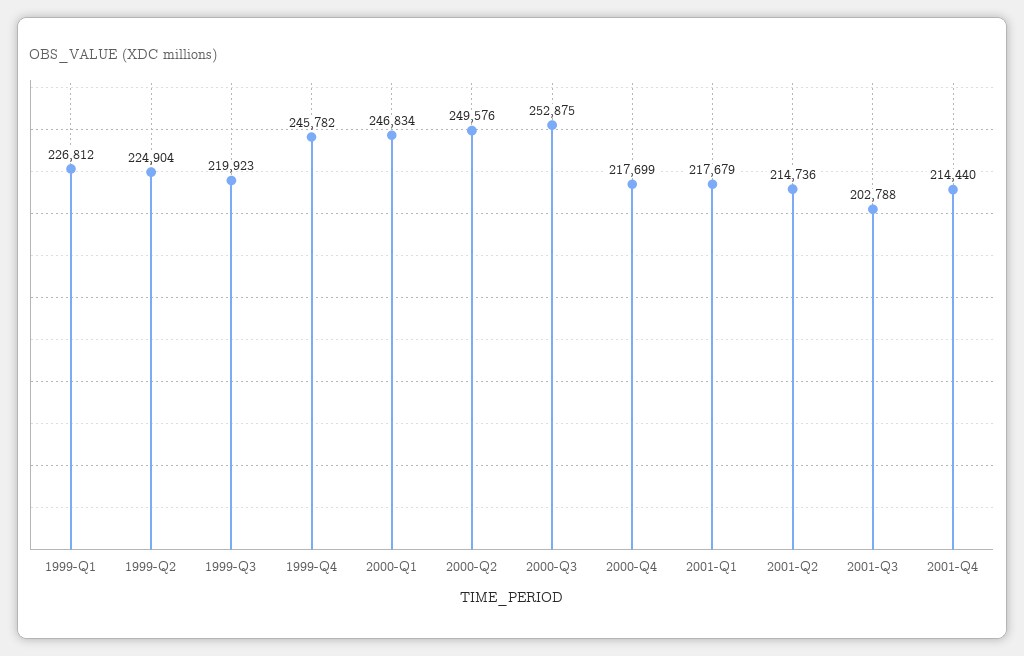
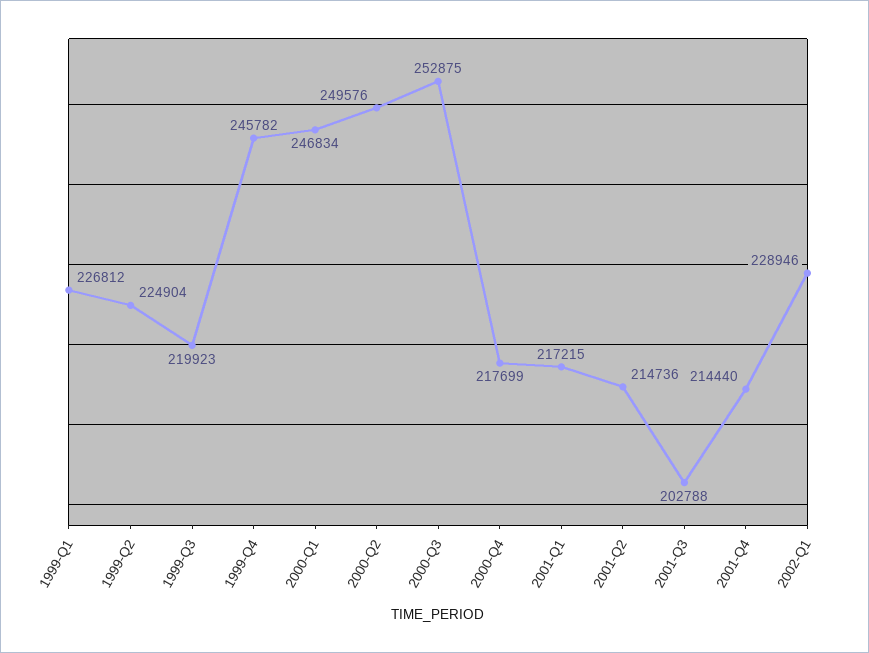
2001-Q1: 217679 -> 217215
2002-Q1: none -> 228946

